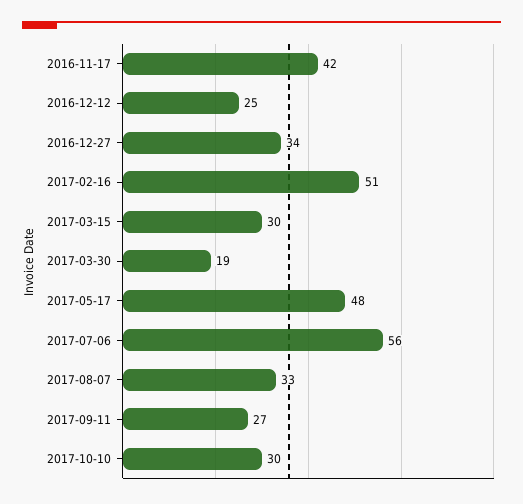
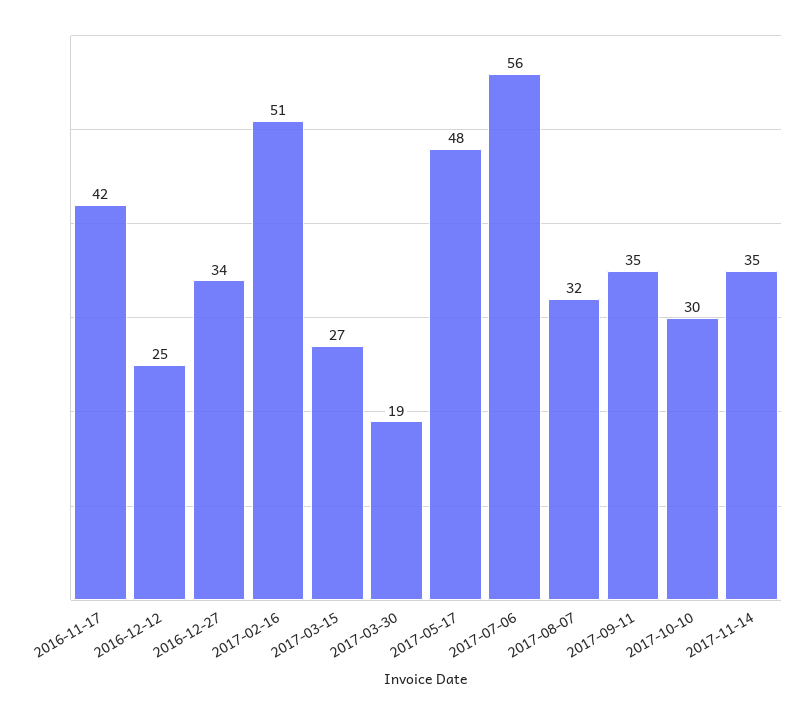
2017-03-15: 30 -> 27
2017-08-07: 33 -> 32
2017-09-11: 27 -> 35
2017-11-14: none -> 35

